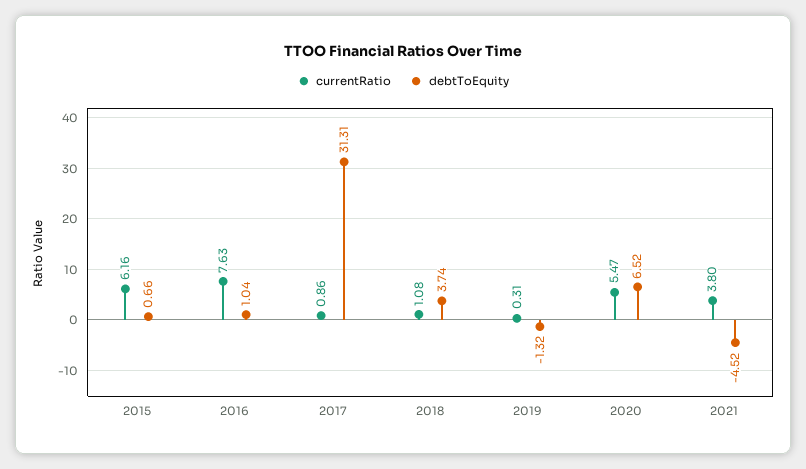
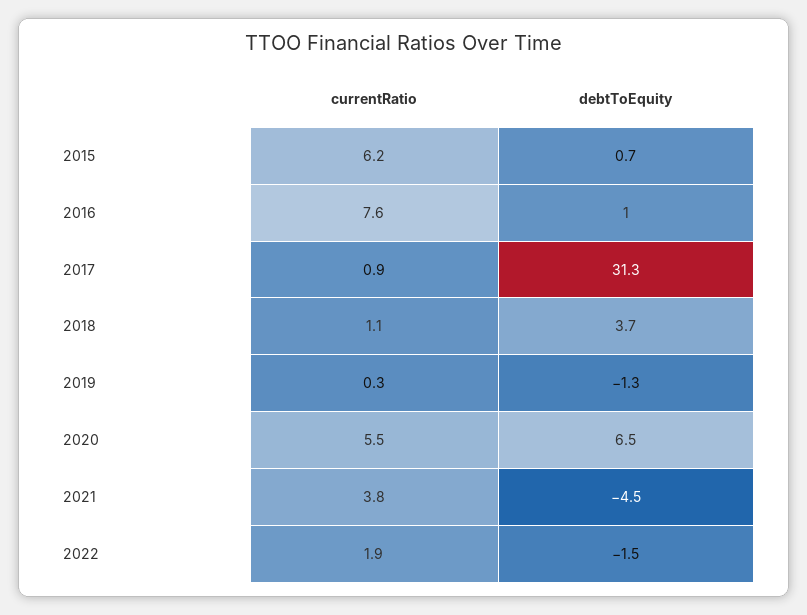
currentRatio, 2022: none -> 1.9
debtToEquity, 2022: none -> -1.5

